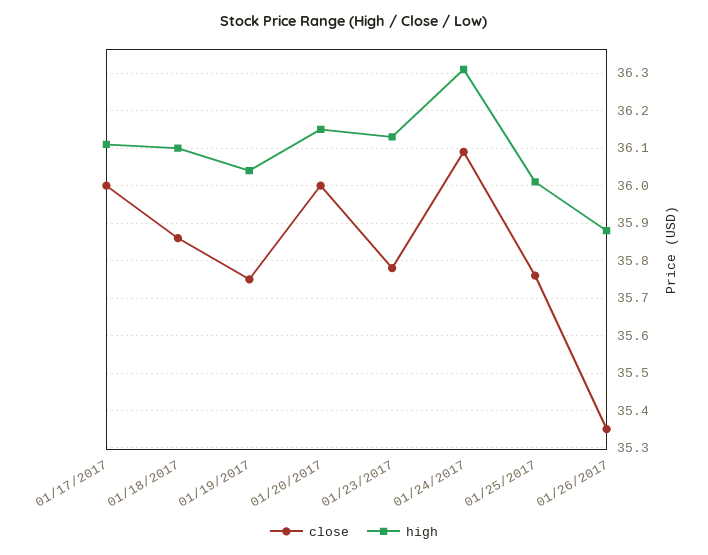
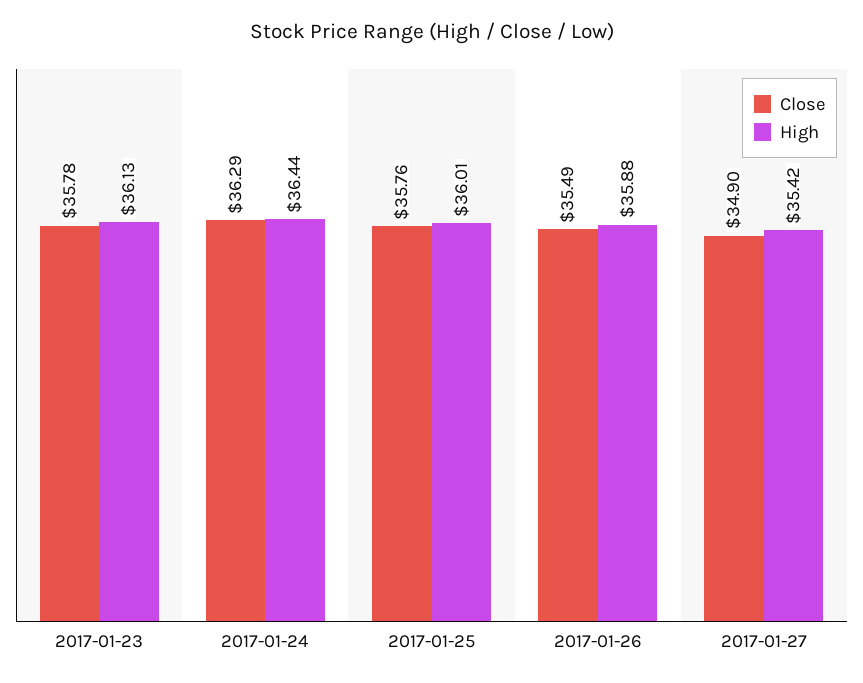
close, 01/17/2017: 36 -> none
high, 01/17/2017: 36.1 -> none
close, 01/18/2017: 35.85 -> none
high, 01/18/2017: 36.1 -> none
close, 01/19/2017: 35.75 -> none
high, 01/19/2017: 36.05 -> none
close, 01/20/2017: 36 -> none
high, 01/20/2017: 36.15 -> none
close, 01/24/2017: 36.1 -> 36.29
high, 01/24/2017: 36.3 -> 36.44
close, 01/26/2017: 35.35 -> 35.49
close, 2017-01-27: none -> 34.9
high, 2017-01-27: none -> 35.42

